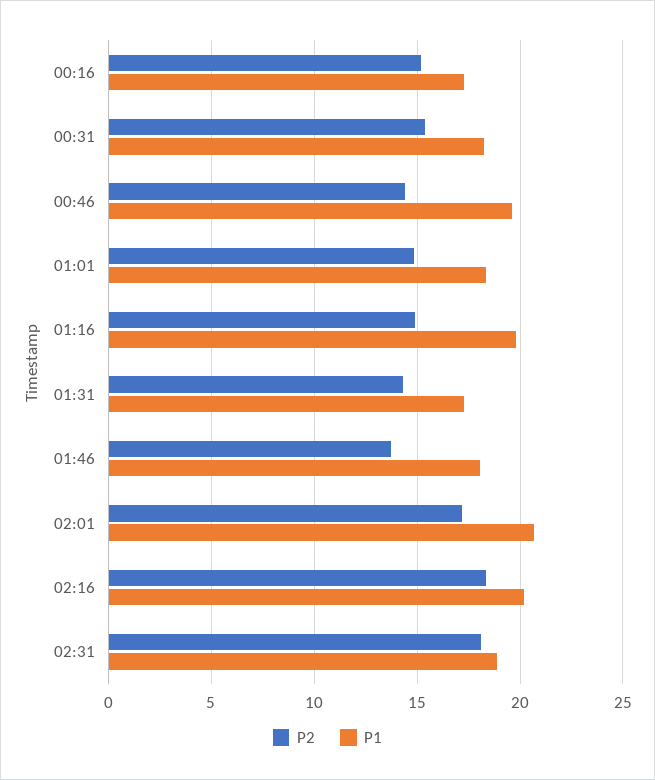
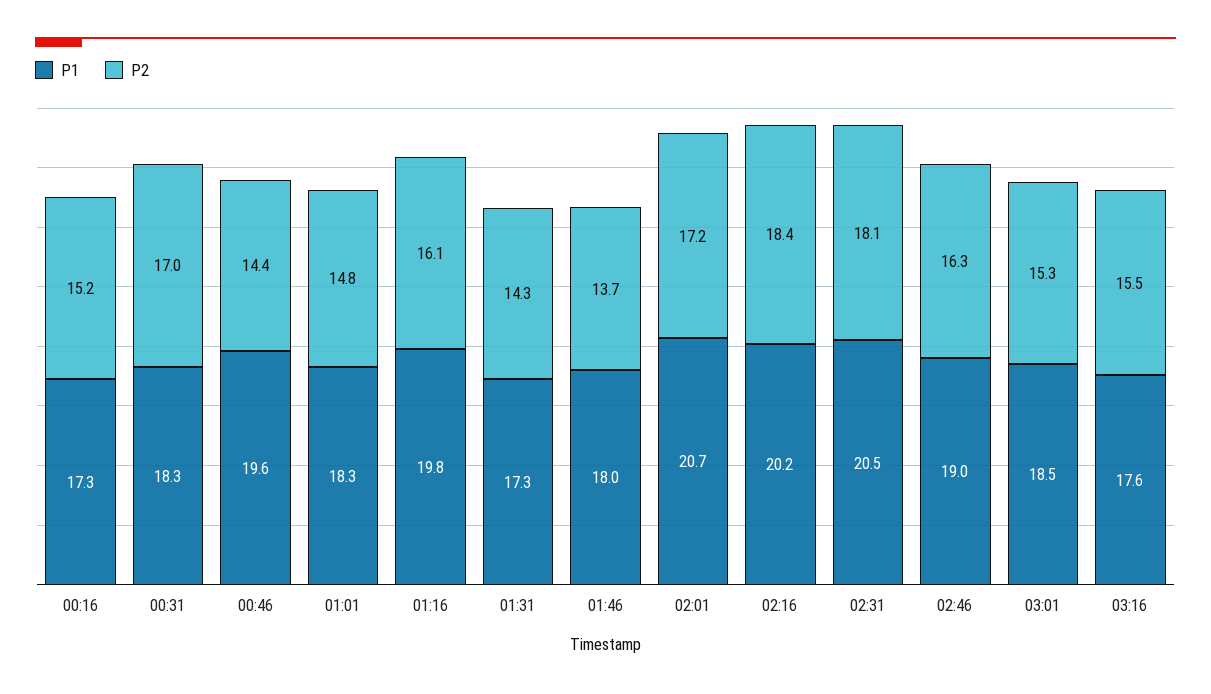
P2, 00:31: 15.5 -> 17
P2, 01:16: 15 -> 16.1
P1, 02:31: 19 -> 20.5
P1, 02:46: none -> 19
P2, 02:46: none -> 16.3
P1, 03:01: none -> 18.5
P2, 03:01: none -> 15.3
P1, 03:16: none -> 17.6
P2, 03:16: none -> 15.5

